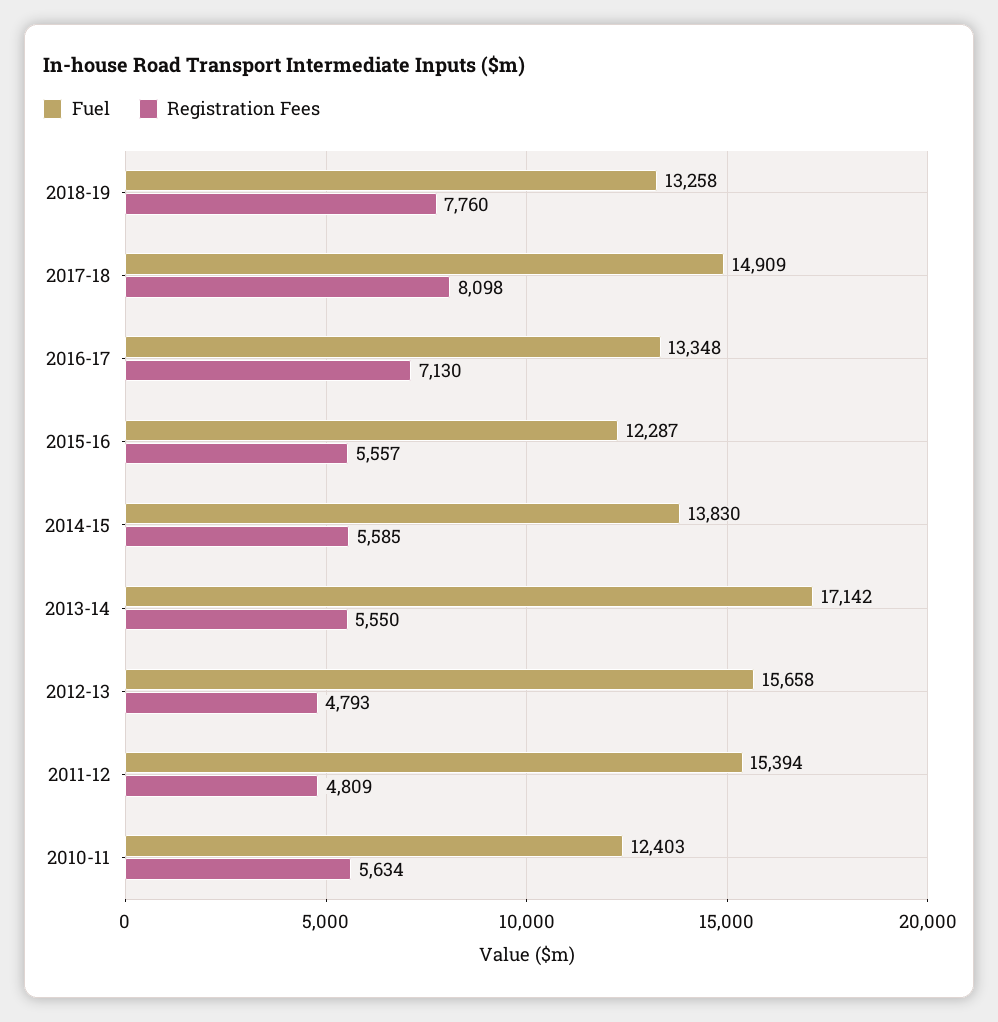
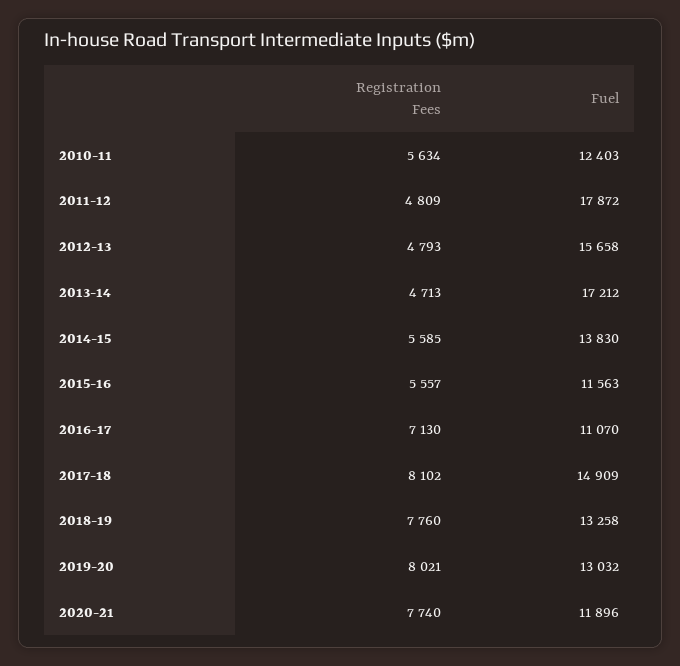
Registration Fees, 2017-18: 8098 -> 8102
Fuel, 2016-17: 13348 -> 11070
Fuel, 2015-16: 12287 -> 11563
Fuel, 2013-14: 17142 -> 17212
Registration Fees, 2013-14: 5550 -> 4713
Fuel, 2011-12: 15394 -> 17872
Registration Fees, 2019-20: none -> 8021
Fuel, 2019-20: none -> 13032
Registration Fees, 2020-21: none -> 7740
Fuel, 2020-21: none -> 11896

